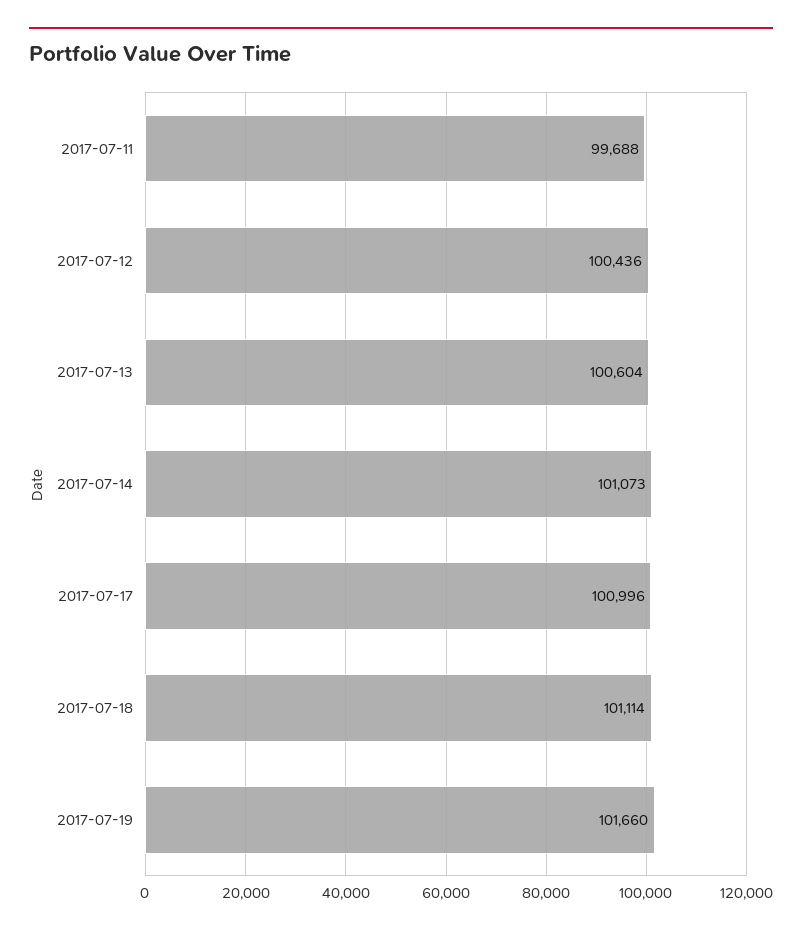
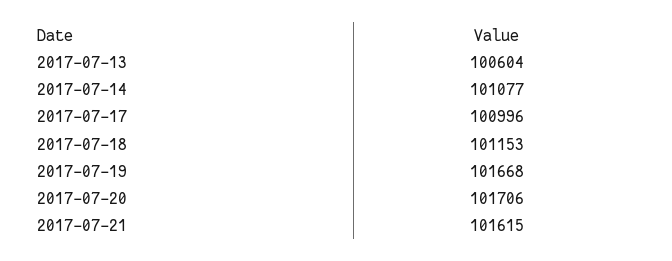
2017-07-11: 99688 -> none
2017-07-12: 100436 -> none
2017-07-14: 101073 -> 101077
2017-07-18: 101114 -> 101153
2017-07-19: 101660 -> 101668
2017-07-20: none -> 101706
2017-07-21: none -> 101615

